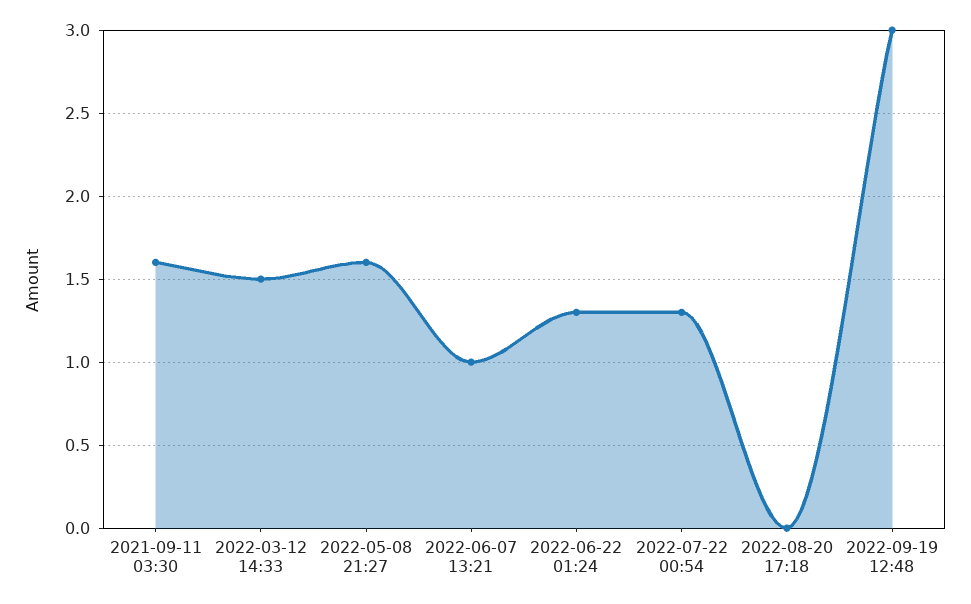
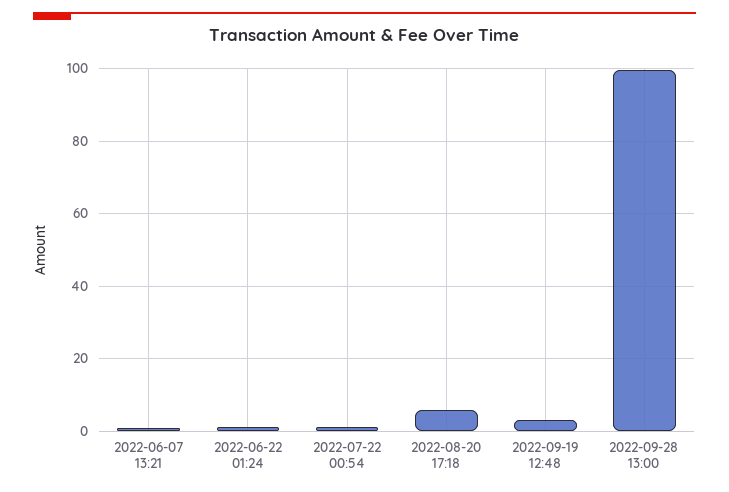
2021-09-11 03:30: 1.6 -> none
2022-03-12 14:33: 1.5 -> none
2022-05-08 21:27: 1.6 -> none
2022-08-20 17:18: 0 -> 6
2022-09-28 13:00: none -> 100

